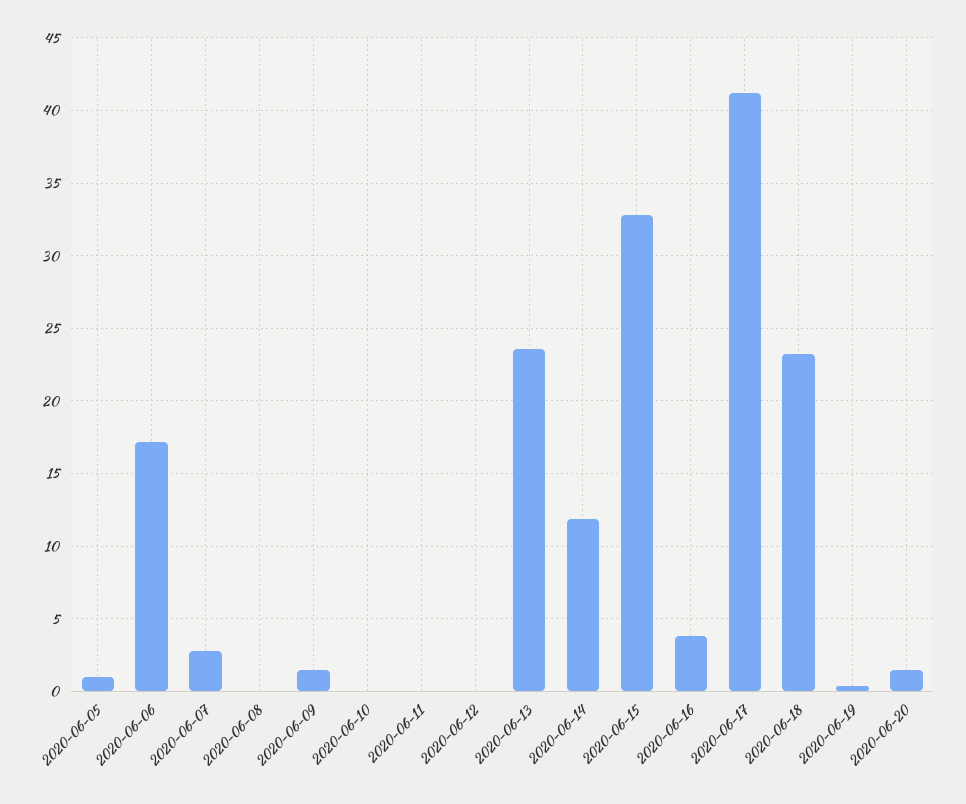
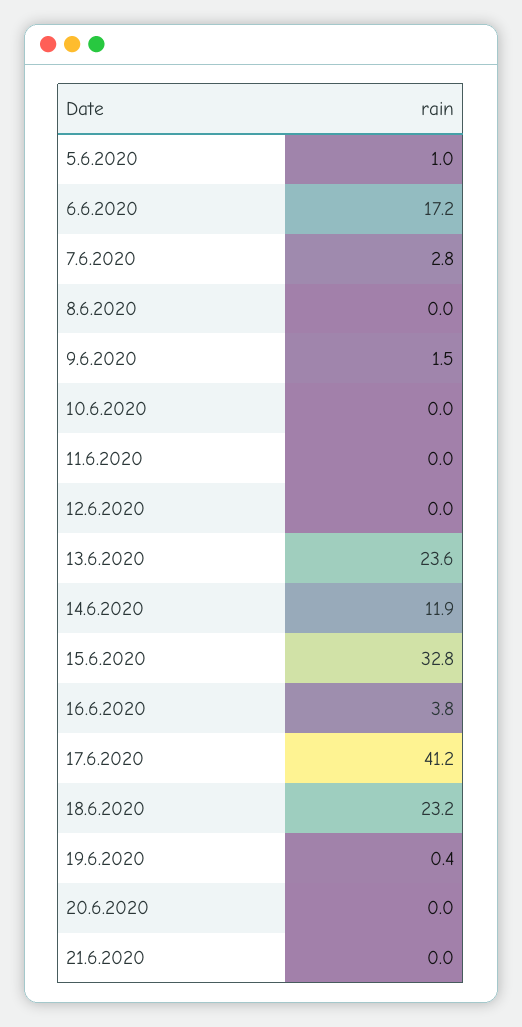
2020-06-20: 1.5 -> 0
21.6.2020: none -> 0

